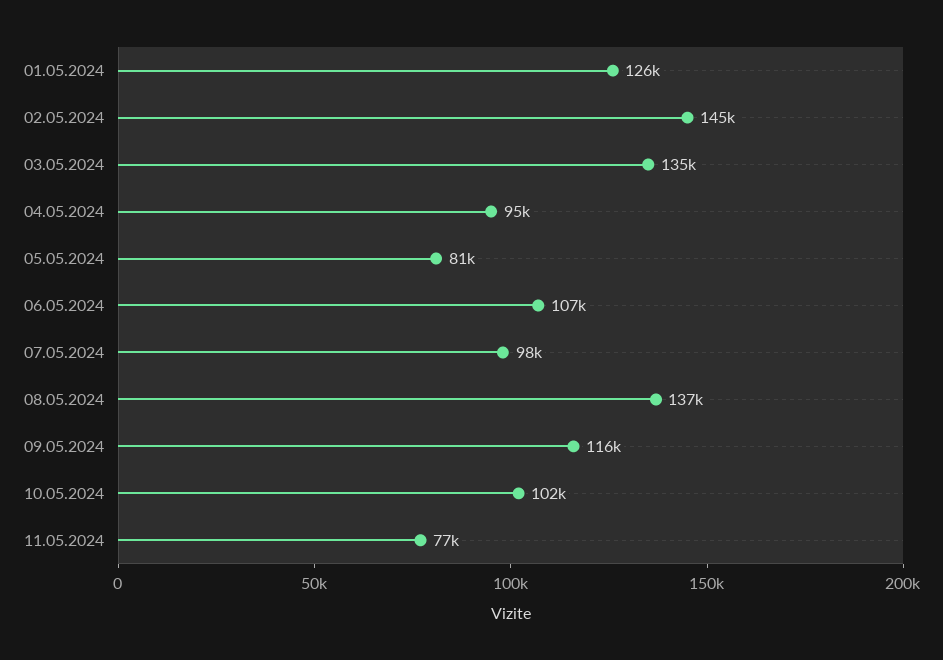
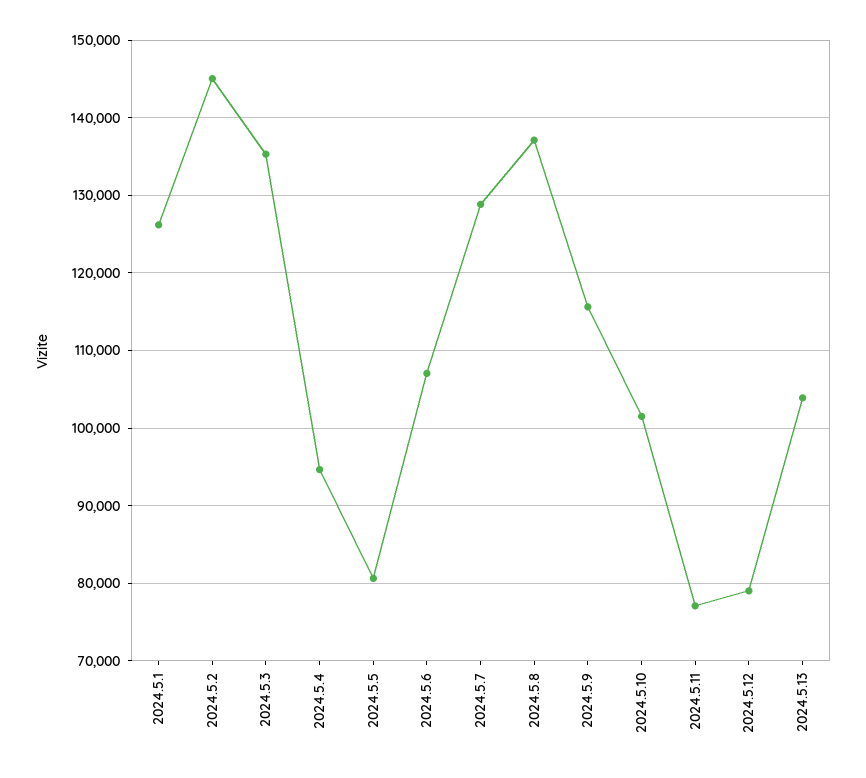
07.05.2024: 98000 -> 129000
2024.5.12: none -> 79000
2024.5.13: none -> 104000

